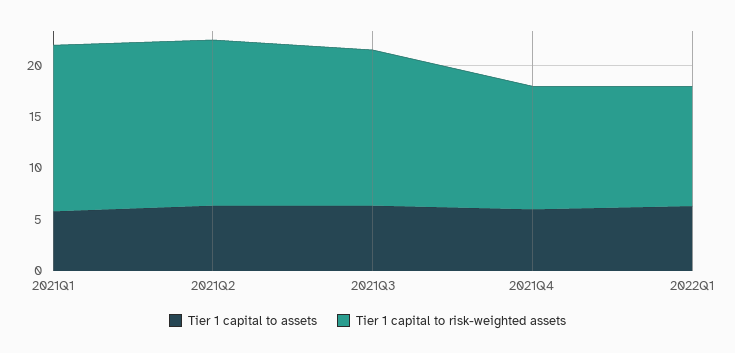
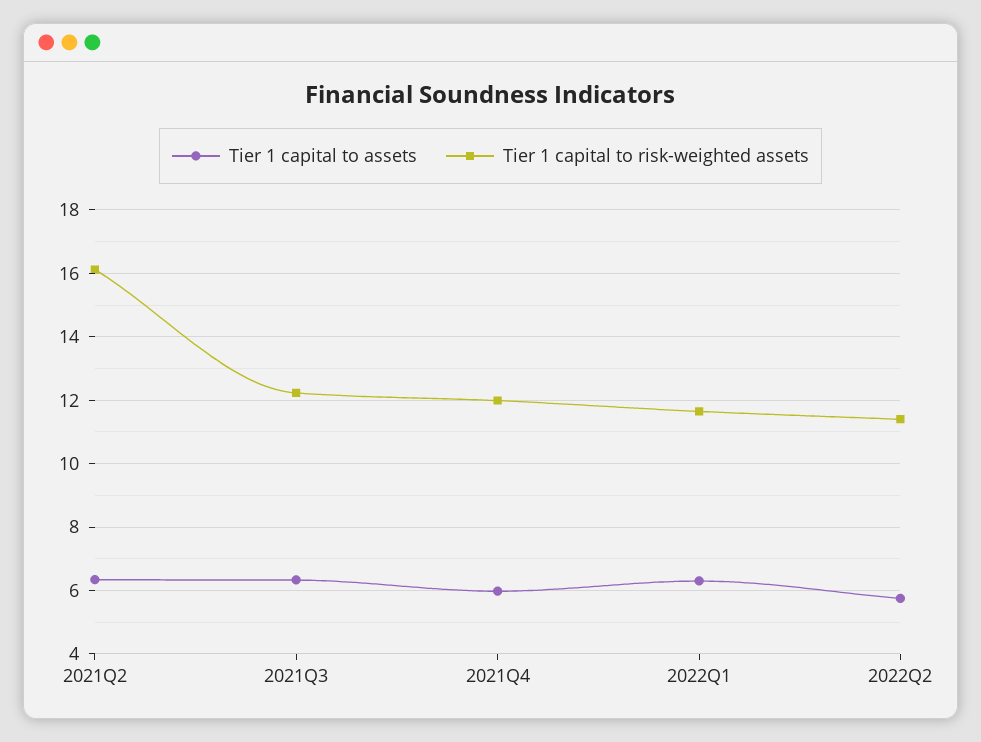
Tier 1 capital to assets, 2021Q1: 6 -> none
Tier 1 capital to risk-weighted assets, 2021Q1: 16 -> none
Tier 1 capital to risk-weighted assets, 2021Q3: 15 -> 12.2
Tier 1 capital to assets, 2022Q2: none -> 5.8
Tier 1 capital to risk-weighted assets, 2022Q2: none -> 11.4

